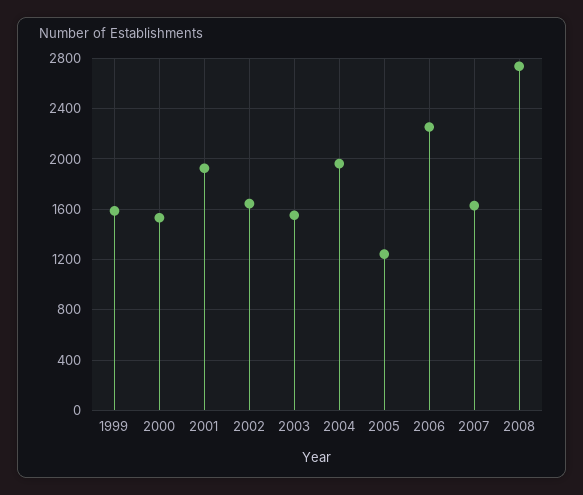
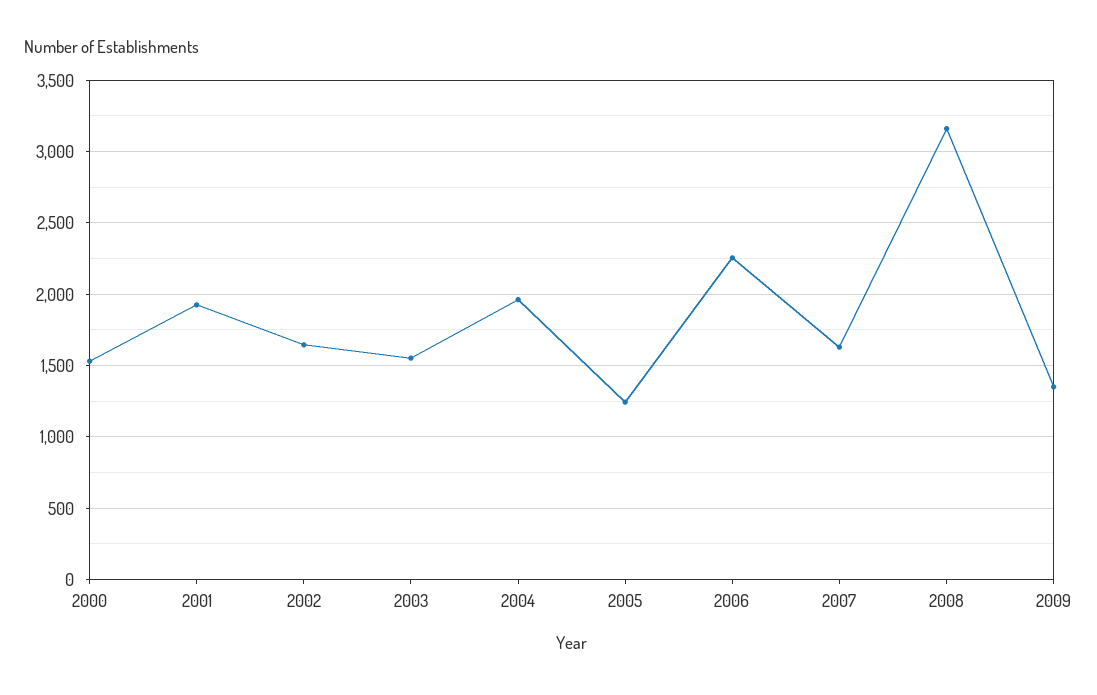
1999: 1600 -> none
2008: 2750 -> 3150
2009: none -> 1350

